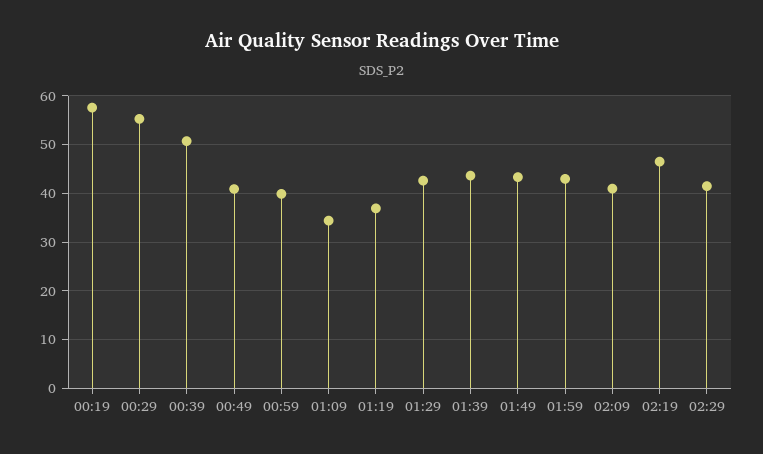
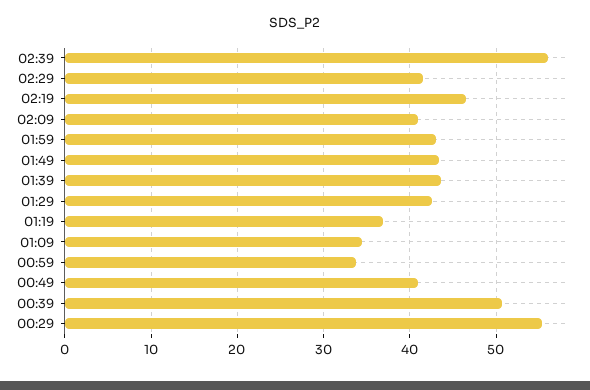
00:19: 58 -> none
00:59: 40 -> 34
02:39: none -> 56

